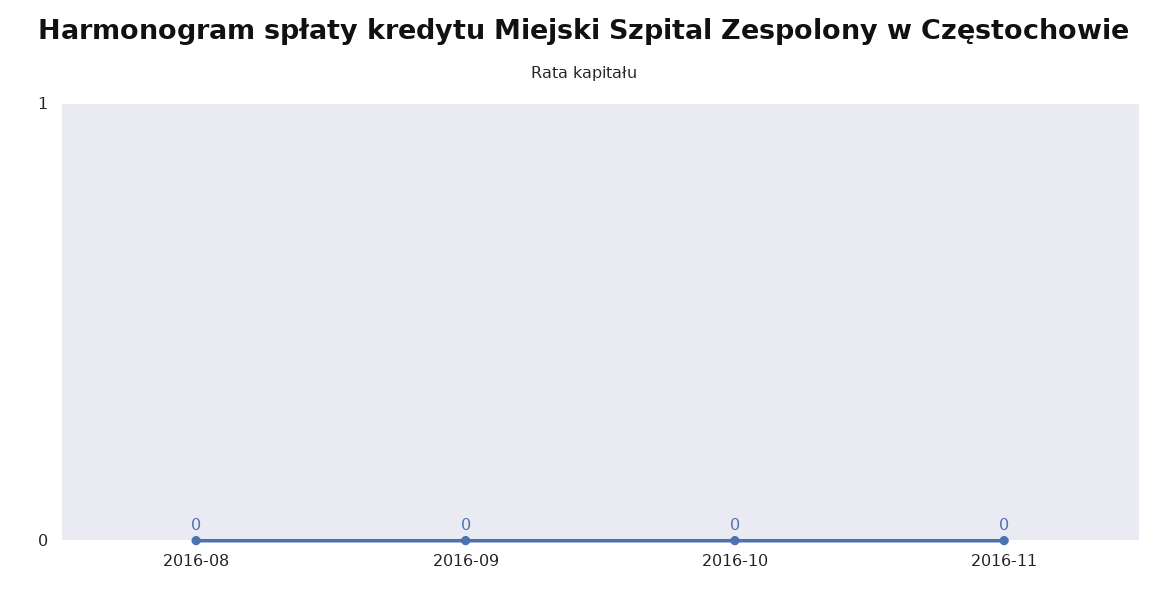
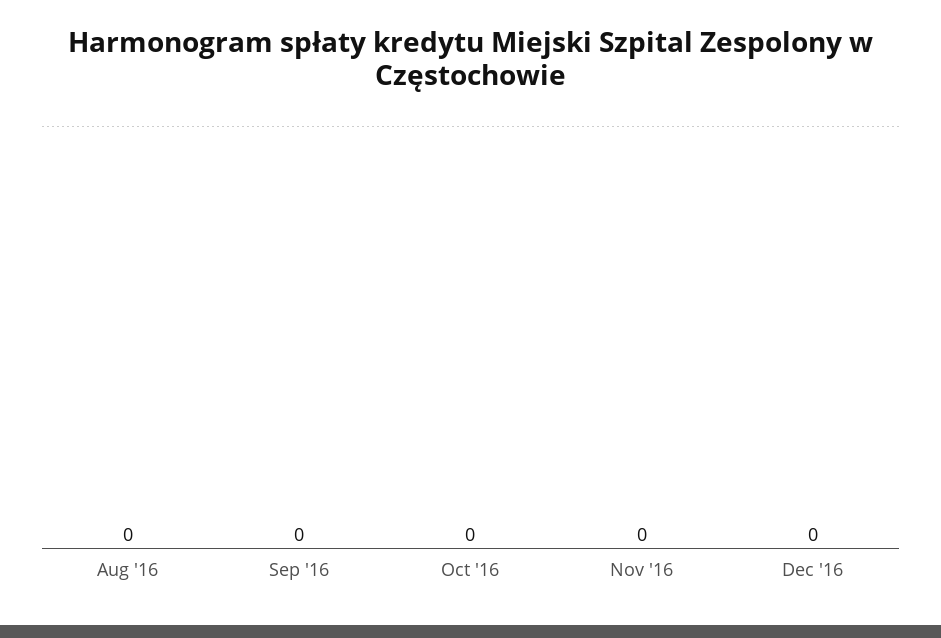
Dec '16: none -> 0

